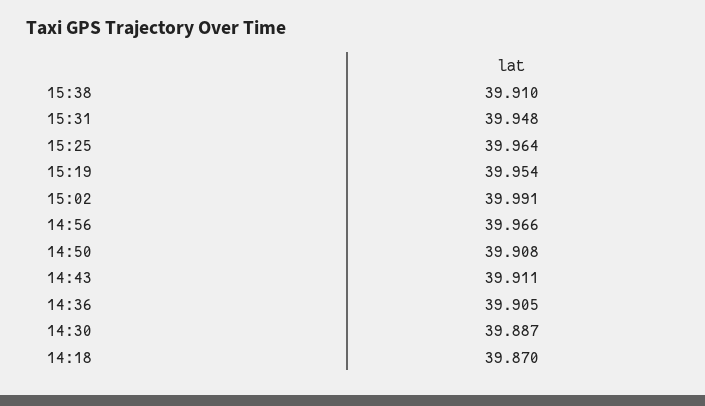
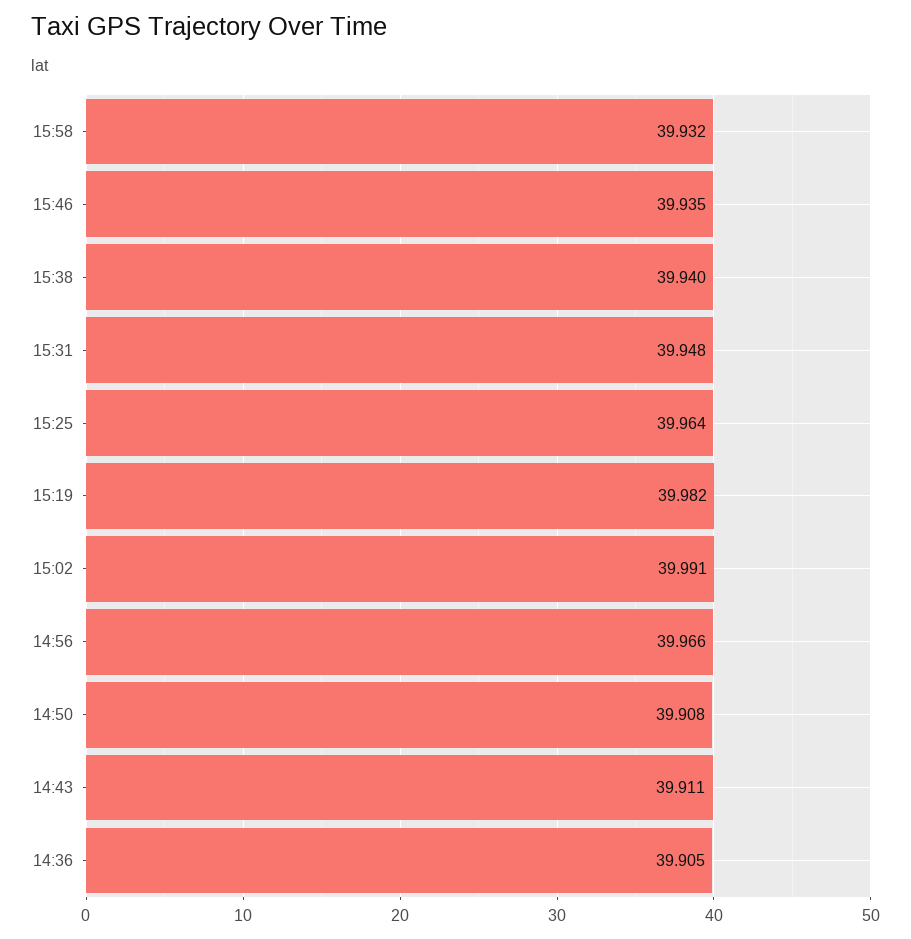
15:38: 39.91 -> 39.94
15:19: 39.954 -> 39.982
14:30: 39.887 -> none
14:18: 39.87 -> none
15:58: none -> 39.932
15:46: none -> 39.935

